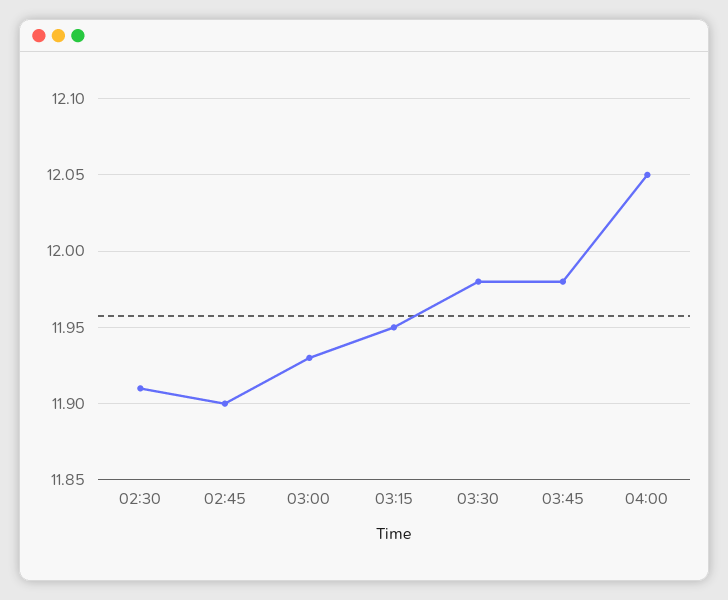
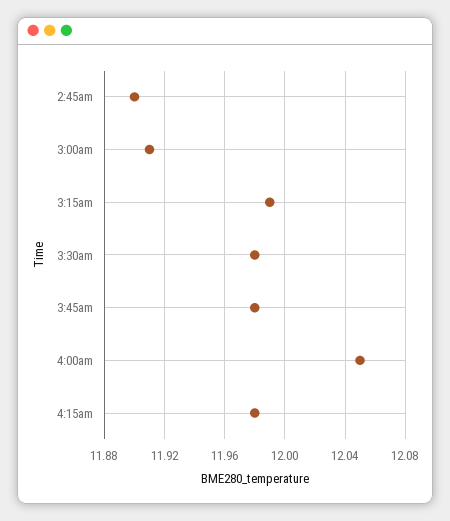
02:30: 11.91 -> none
03:00: 11.93 -> 11.91
03:15: 11.95 -> 11.99
4:15am: none -> 11.98

